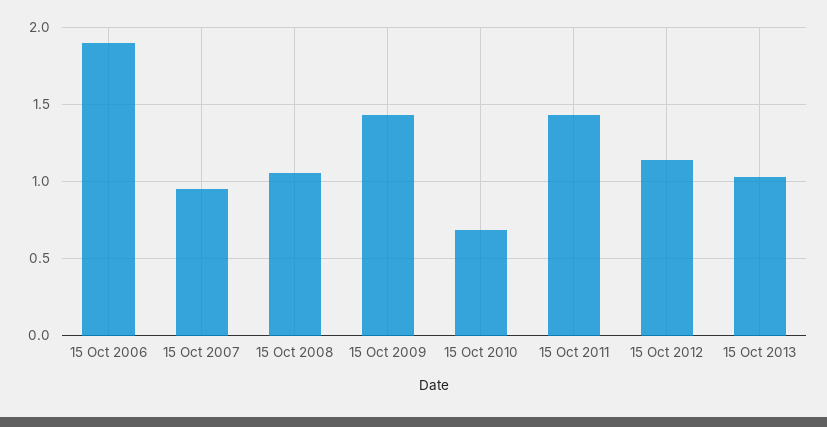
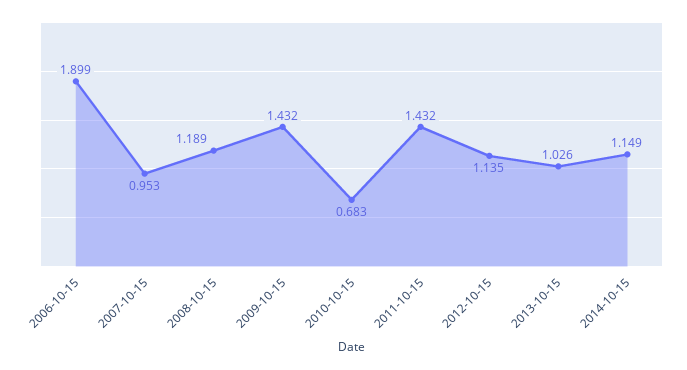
15 Oct 2008: 1.05 -> 1.189
2014-10-15: none -> 1.149

